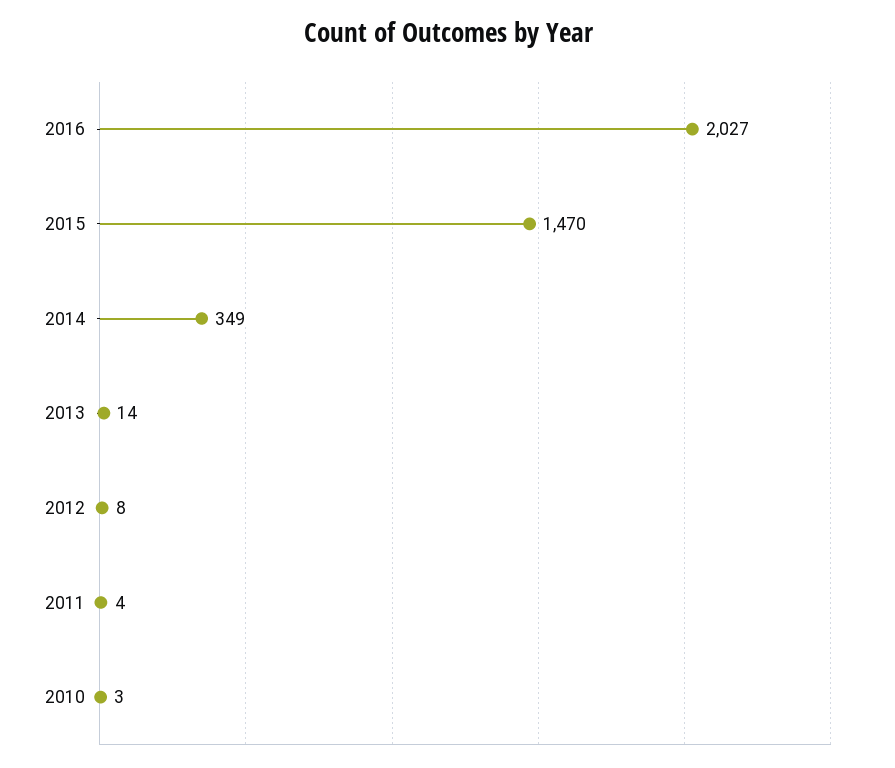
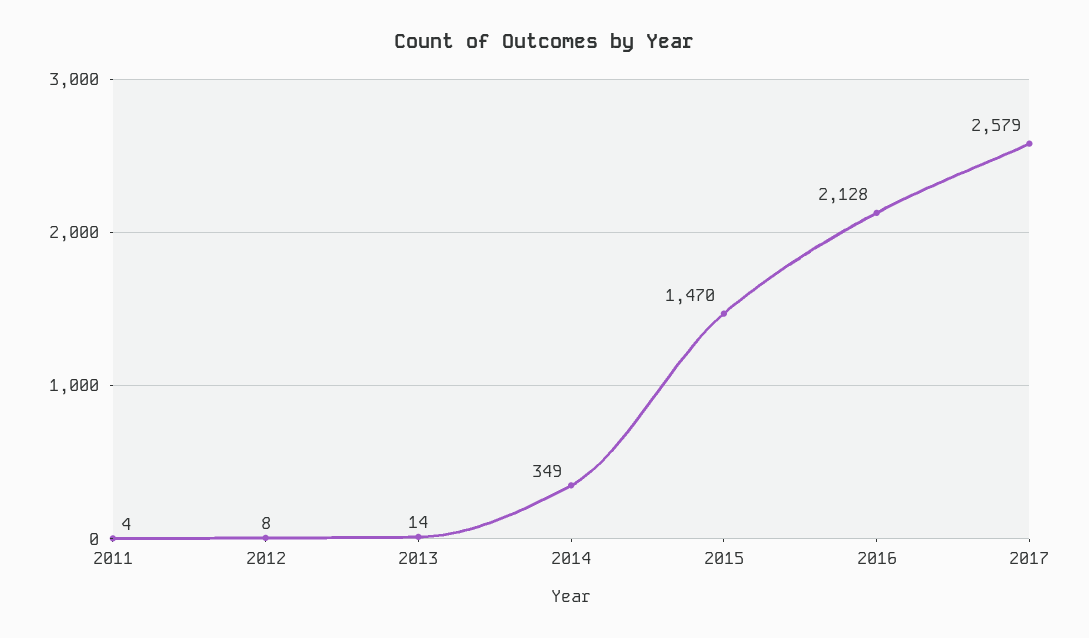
2016: 2027 -> 2128
2010: 3 -> none
2017: none -> 2579

